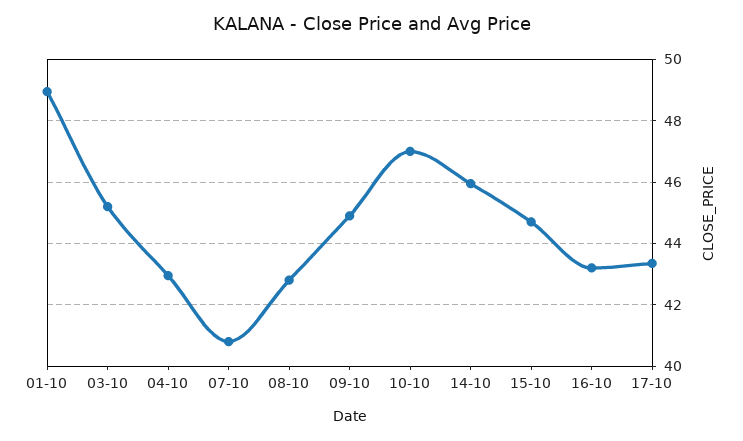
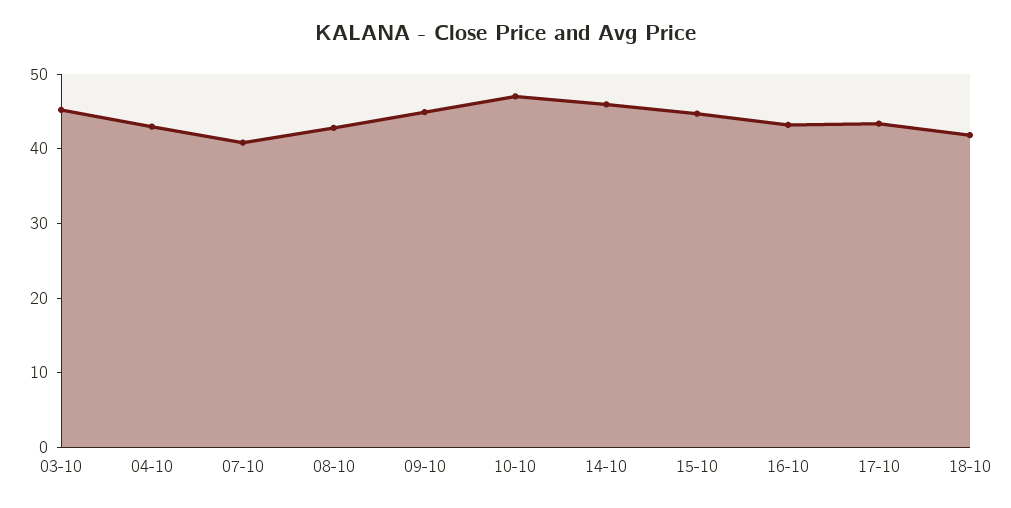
01-10: 49 -> none
18-10: none -> 42

